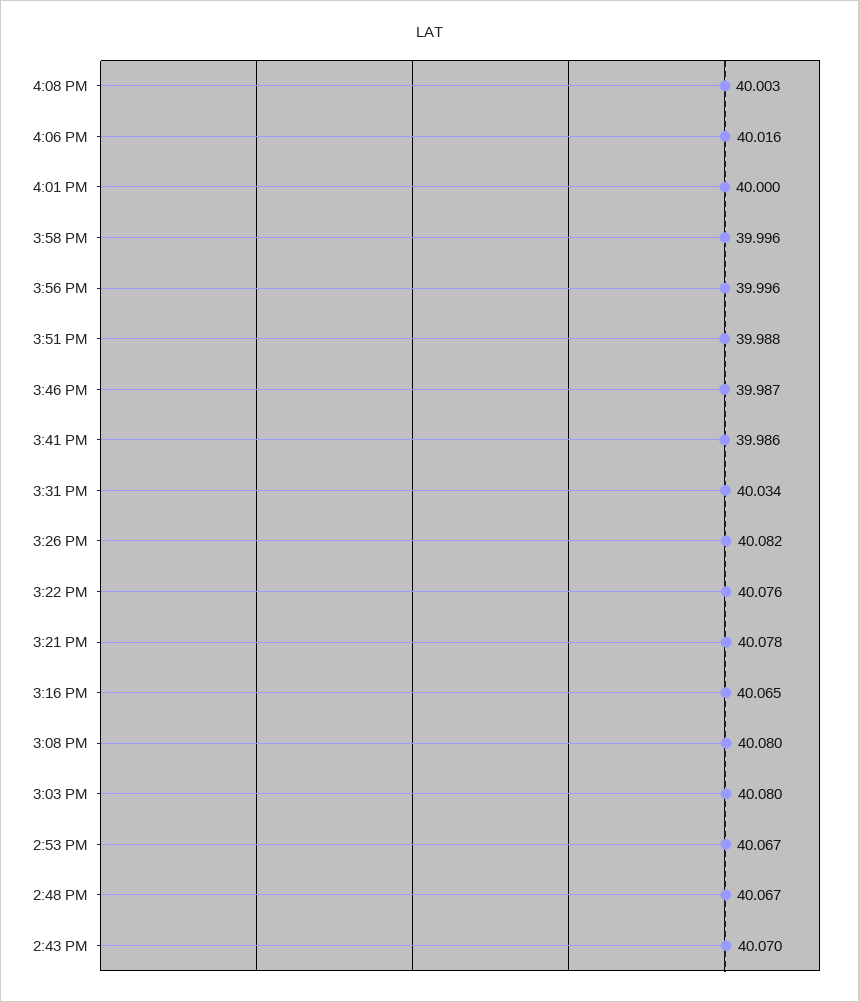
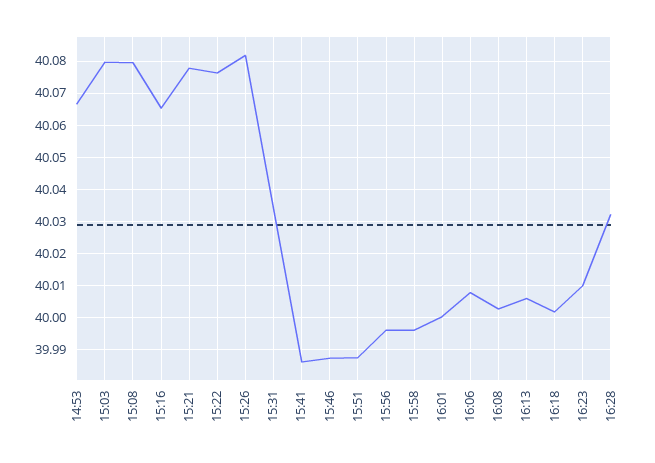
4:06 PM: 40.016 -> 40.008
2:48 PM: 40.067 -> none
2:43 PM: 40.07 -> none
16:13: none -> 40.006
16:18: none -> 40.002
16:23: none -> 40.01
16:28: none -> 40.032

